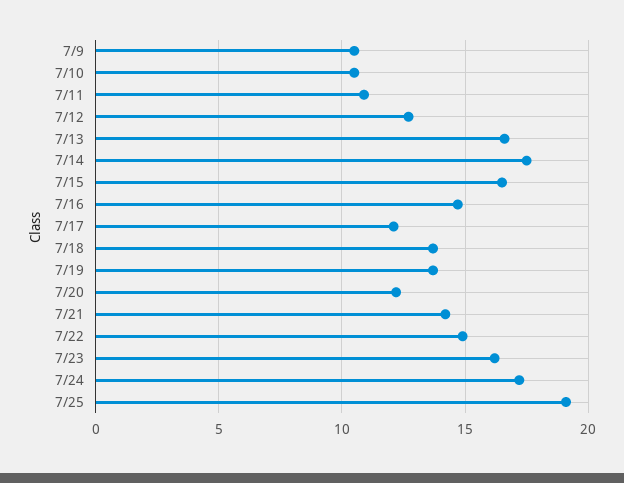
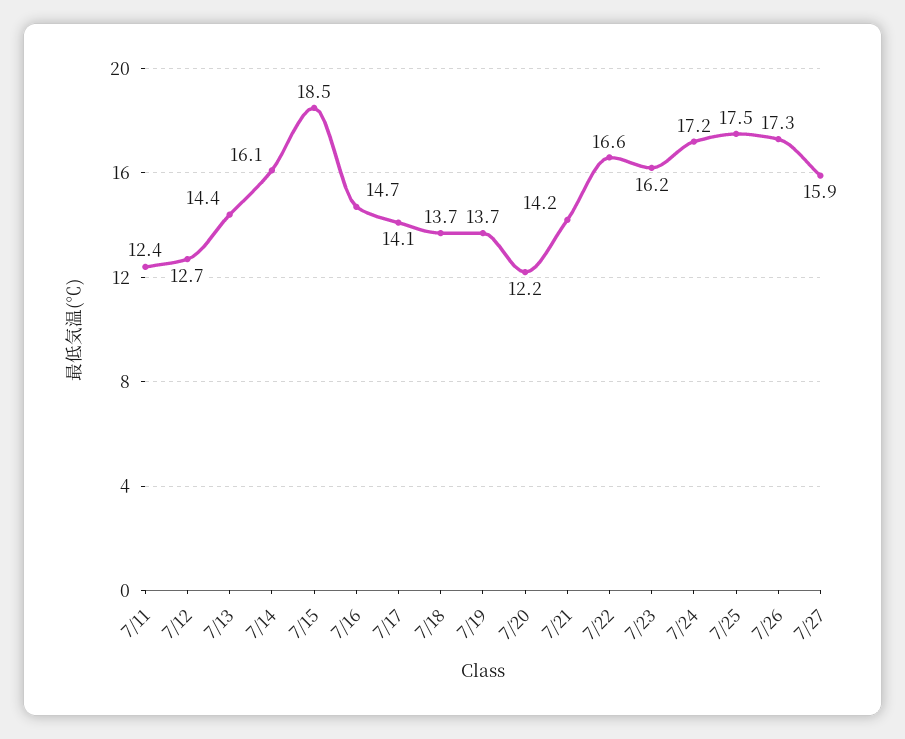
7/9: 10.5 -> none
7/10: 10.5 -> none
7/11: 11 -> 12.4
7/13: 16.5 -> 14.4
7/14: 17.5 -> 16.1
7/15: 16.5 -> 18.5
7/17: 12 -> 14.1
7/22: 15 -> 16.6
7/25: 19 -> 17.5
7/26: none -> 17.3
7/27: none -> 15.9

